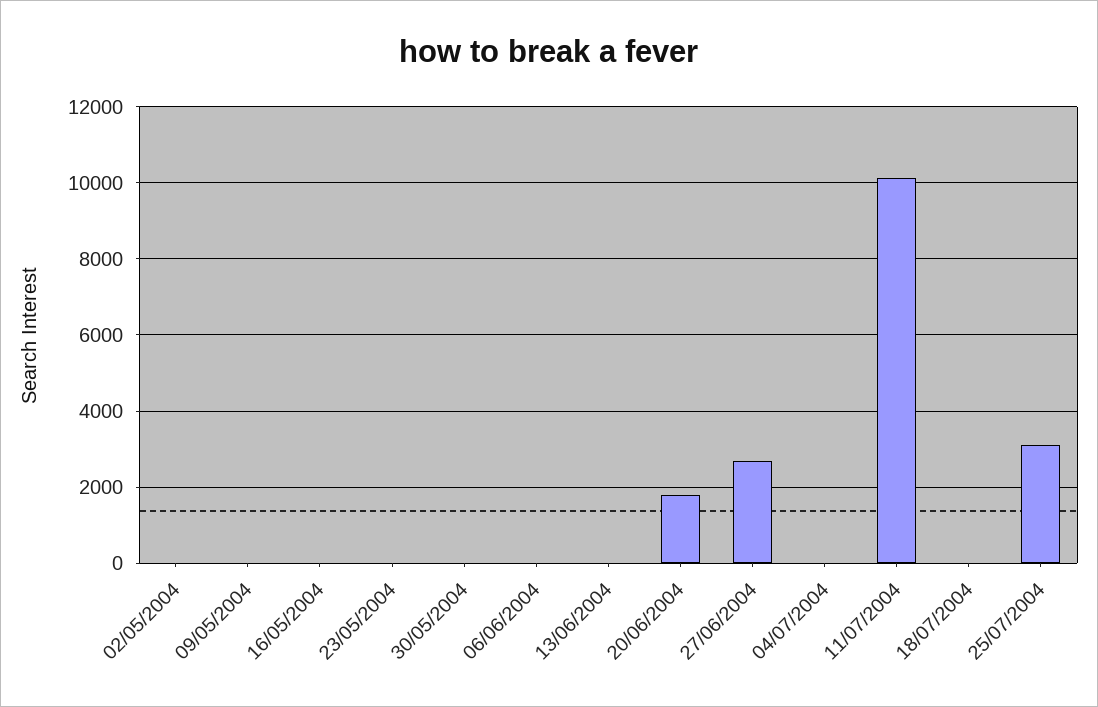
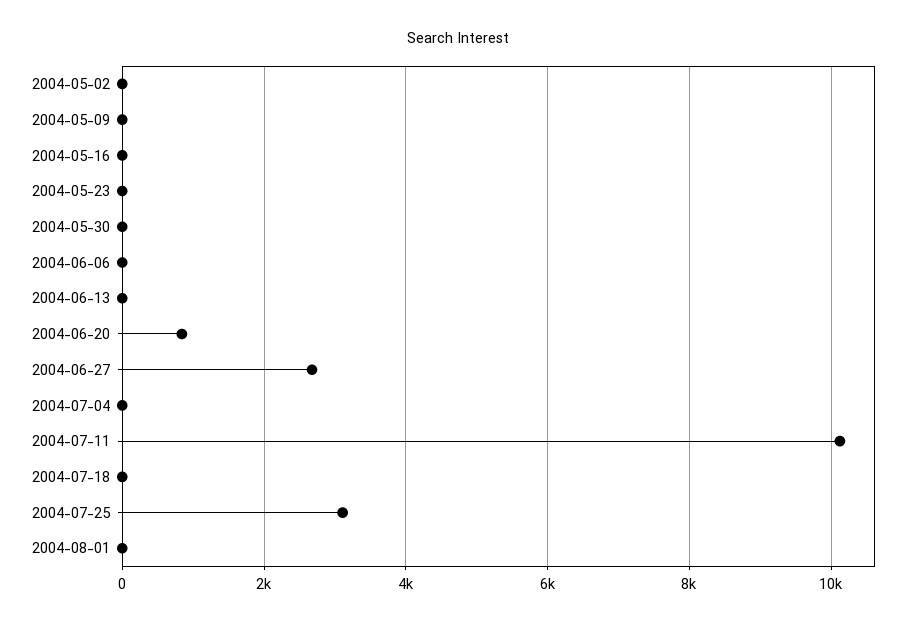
20/06/2004: 1800 -> 800
2004-08-01: none -> 0

